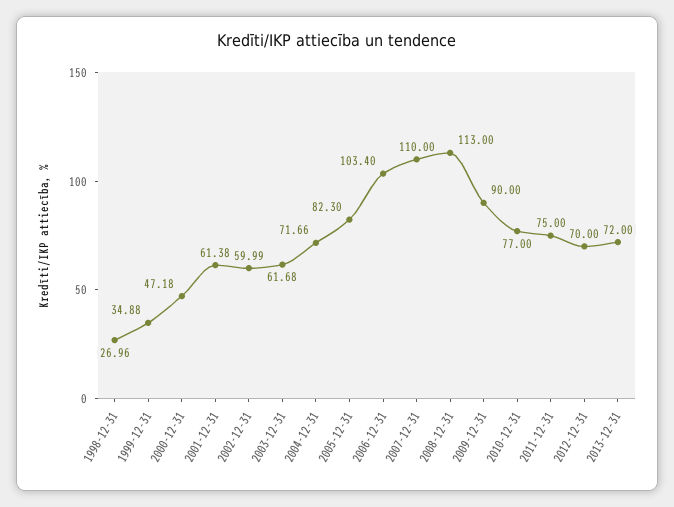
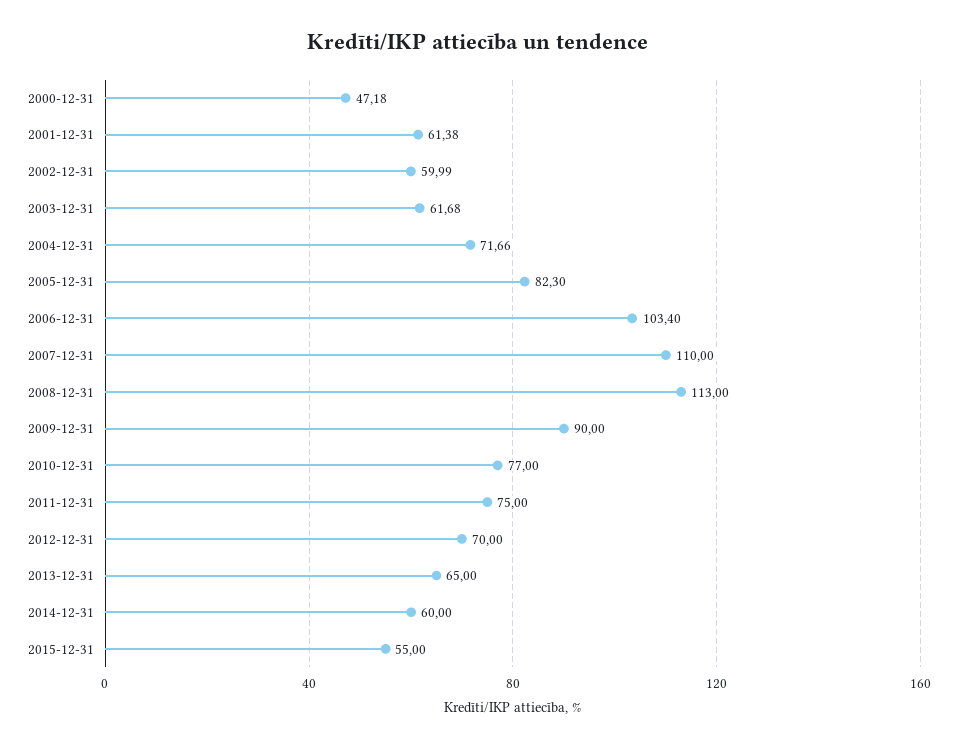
1998-12-31: 26.96 -> none
1999-12-31: 34.88 -> none
2013-12-31: 72 -> 65
2014-12-31: none -> 60
2015-12-31: none -> 55

